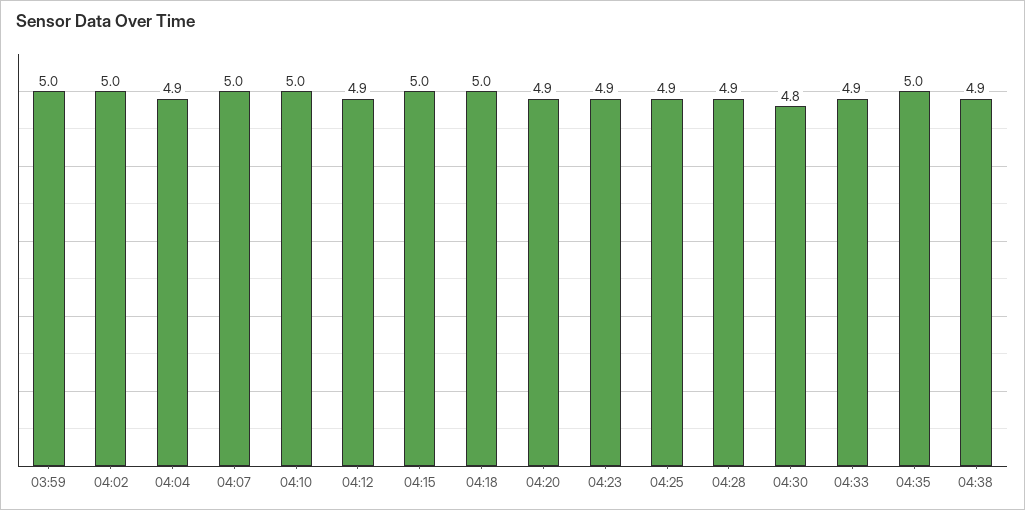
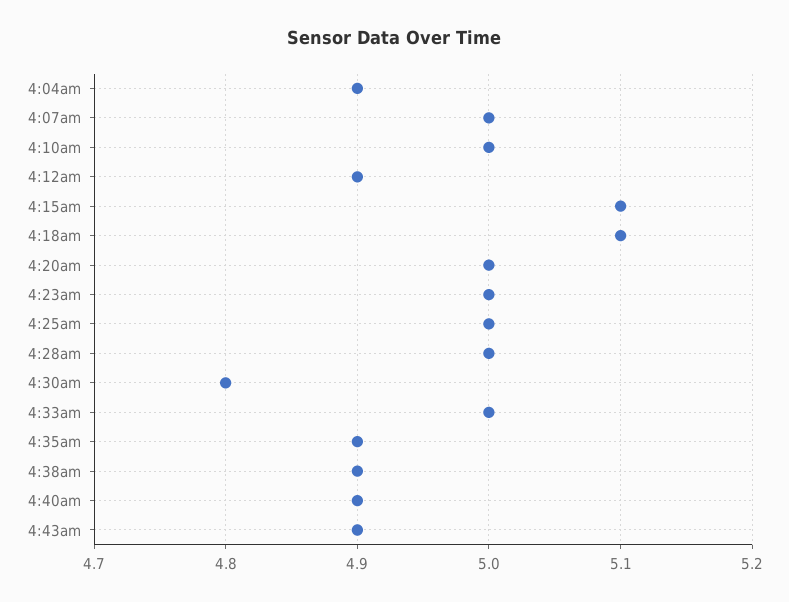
03:59: 5 -> none
04:02: 5 -> none
04:15: 5 -> 5.1
04:18: 5 -> 5.1
04:20: 4.9 -> 5
04:23: 4.9 -> 5
04:25: 4.9 -> 5
04:28: 4.9 -> 5
04:33: 4.9 -> 5
04:35: 5 -> 4.9
4:40am: none -> 4.9
4:43am: none -> 4.9

